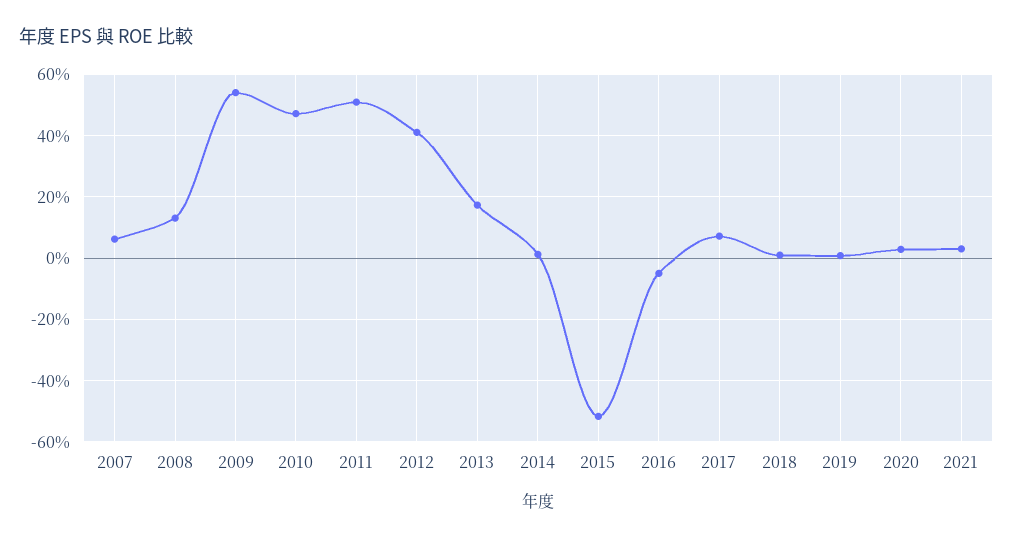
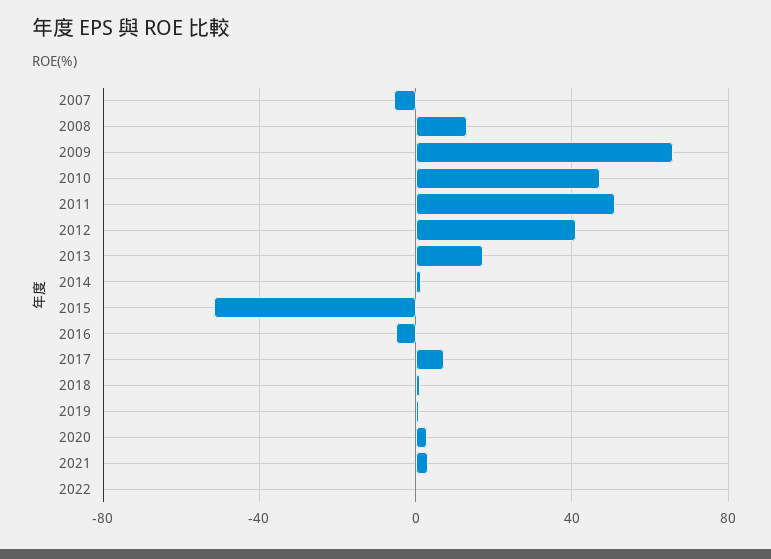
2007: 6 -> -5
2009: 54 -> 65
2022: none -> 0

